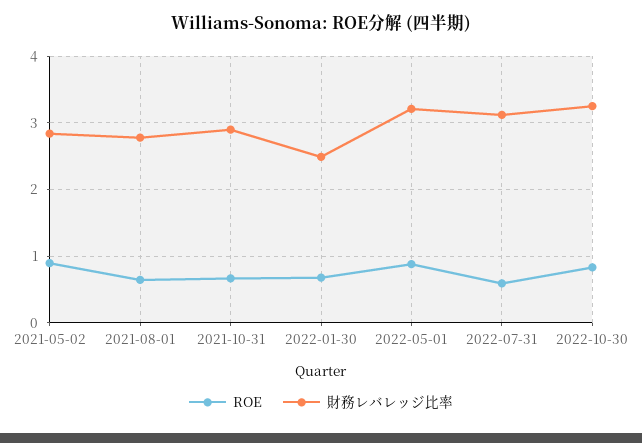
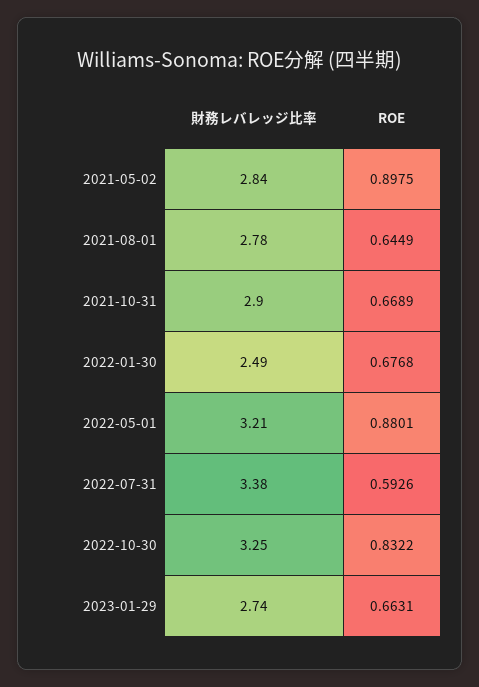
財務レバレッジ比率, 2022-07-31: 3.1 -> 3.38
財務レバレッジ比率, 2023-01-29: none -> 2.74
ROE, 2023-01-29: none -> 0.6631

